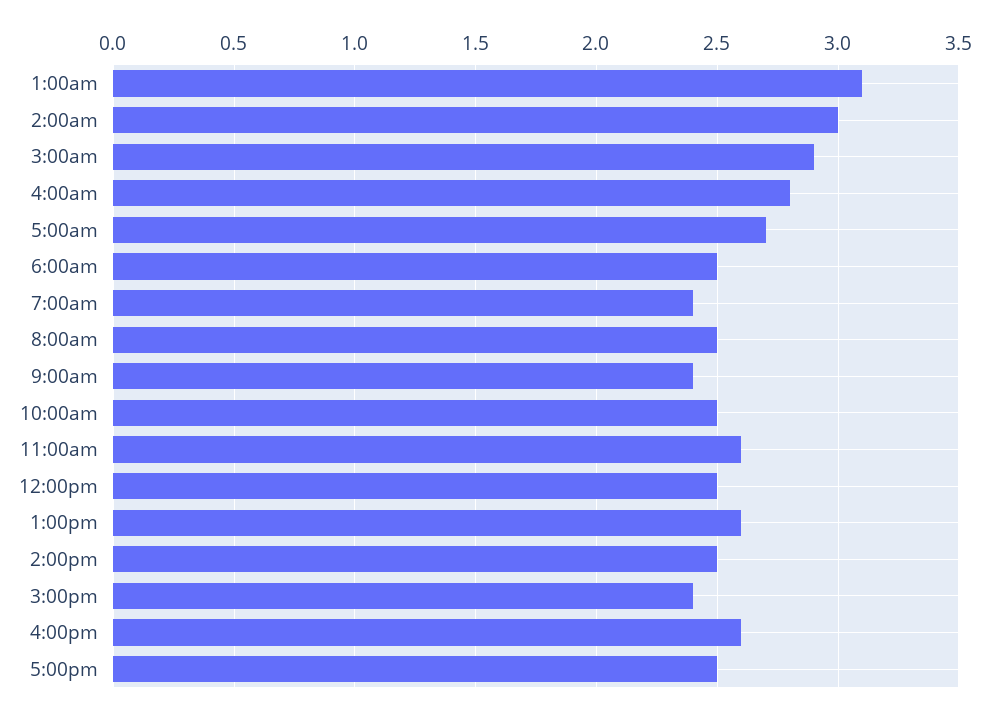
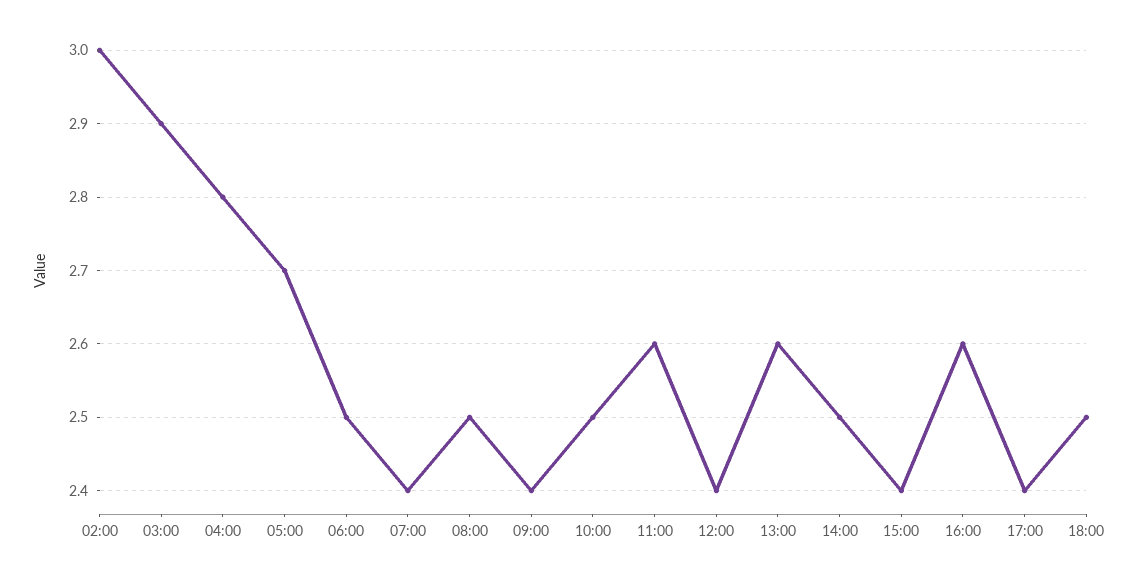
1:00am: 3.1 -> none
12:00pm: 2.5 -> 2.4
5:00pm: 2.5 -> 2.4
18:00: none -> 2.5

